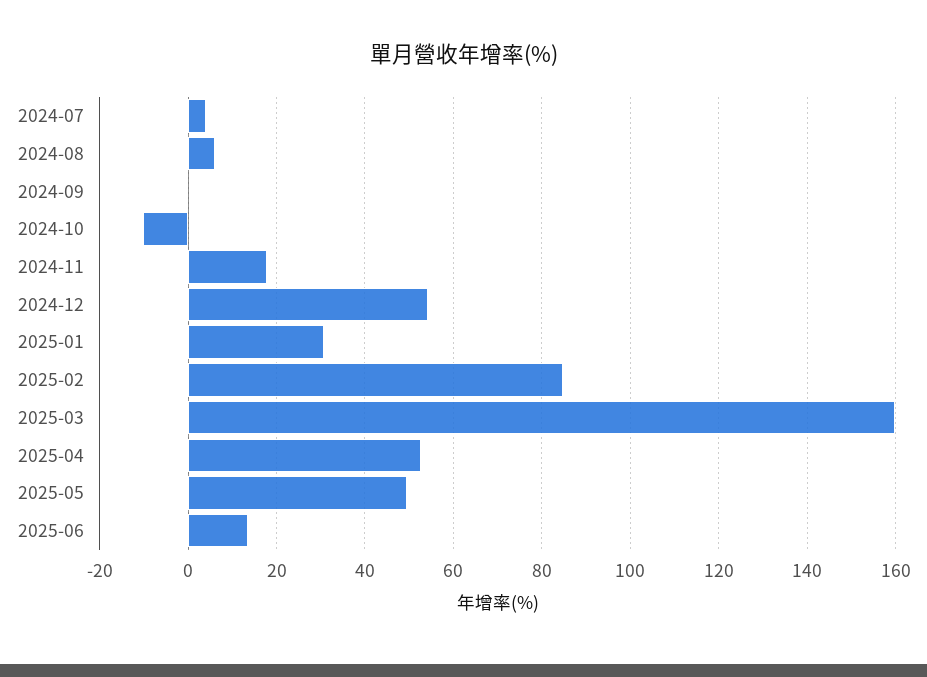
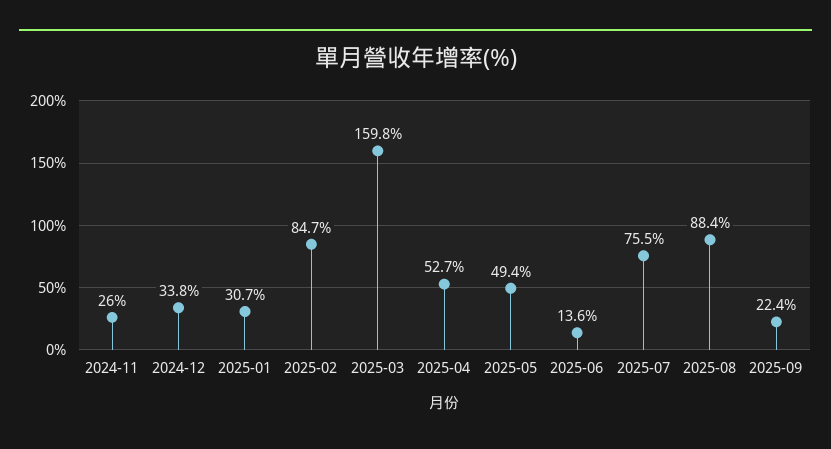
2024-07: 4 -> none
2024-08: 6 -> none
2024-09: 0 -> none
2024-10: -10 -> none
2024-11: 18 -> 26
2024-12: 54 -> 33.8
2025-07: none -> 75.5
2025-08: none -> 88.4
2025-09: none -> 22.4

